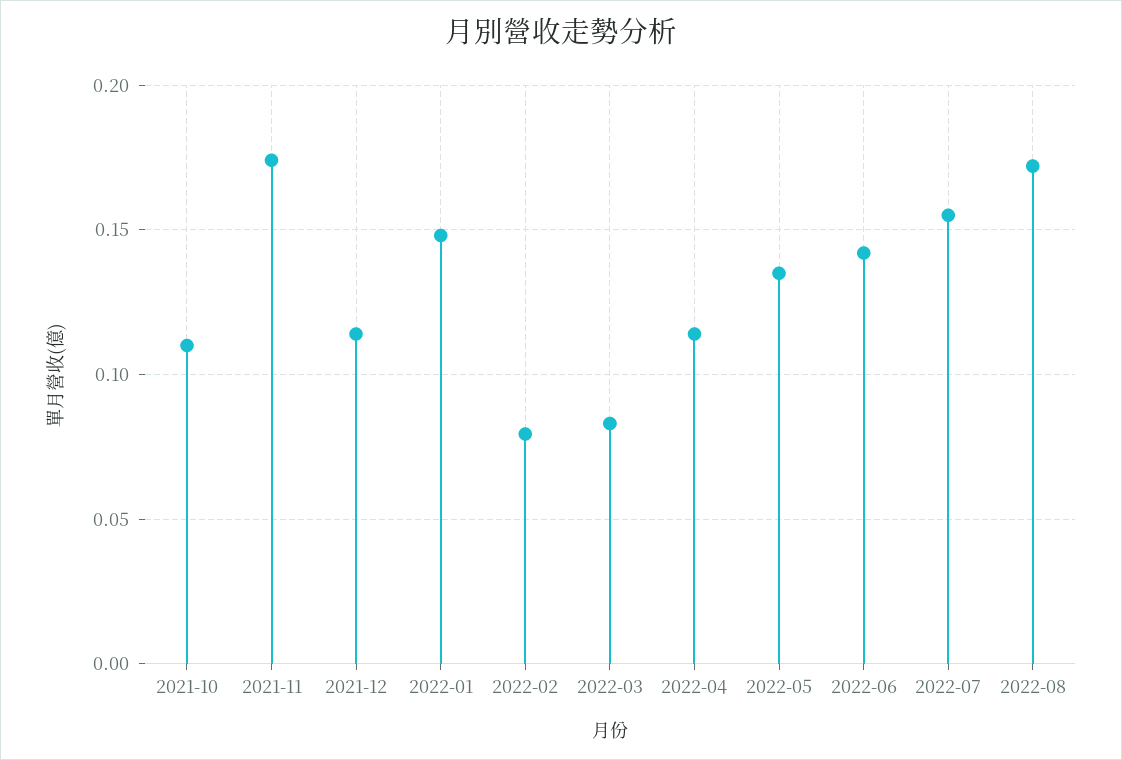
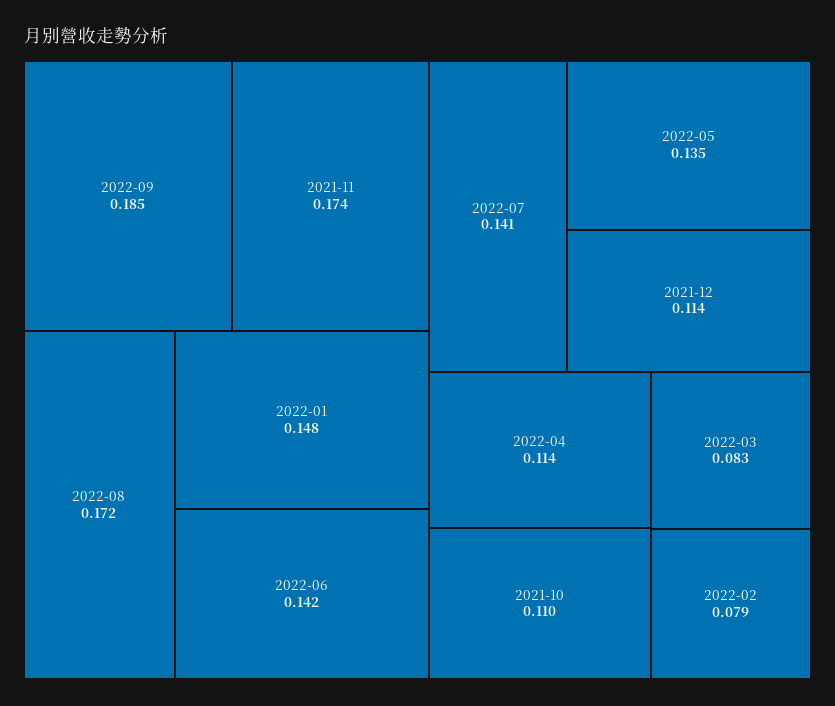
2022-07: 0.155 -> 0.141
2022-09: none -> 0.185

